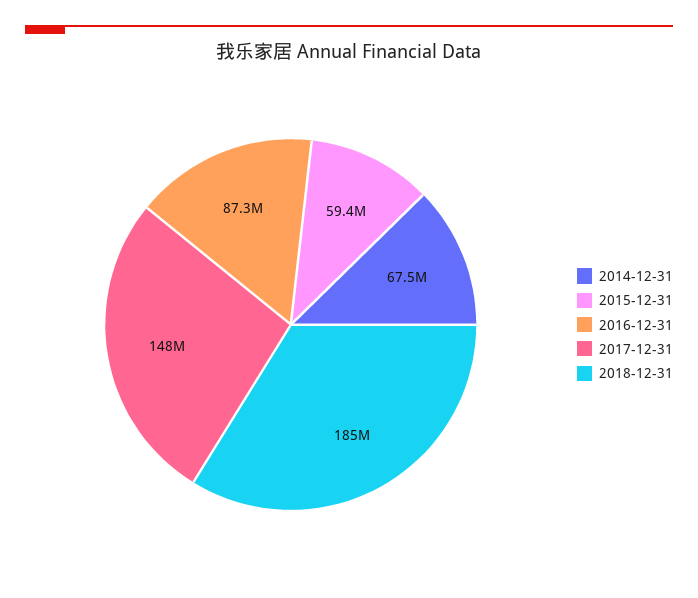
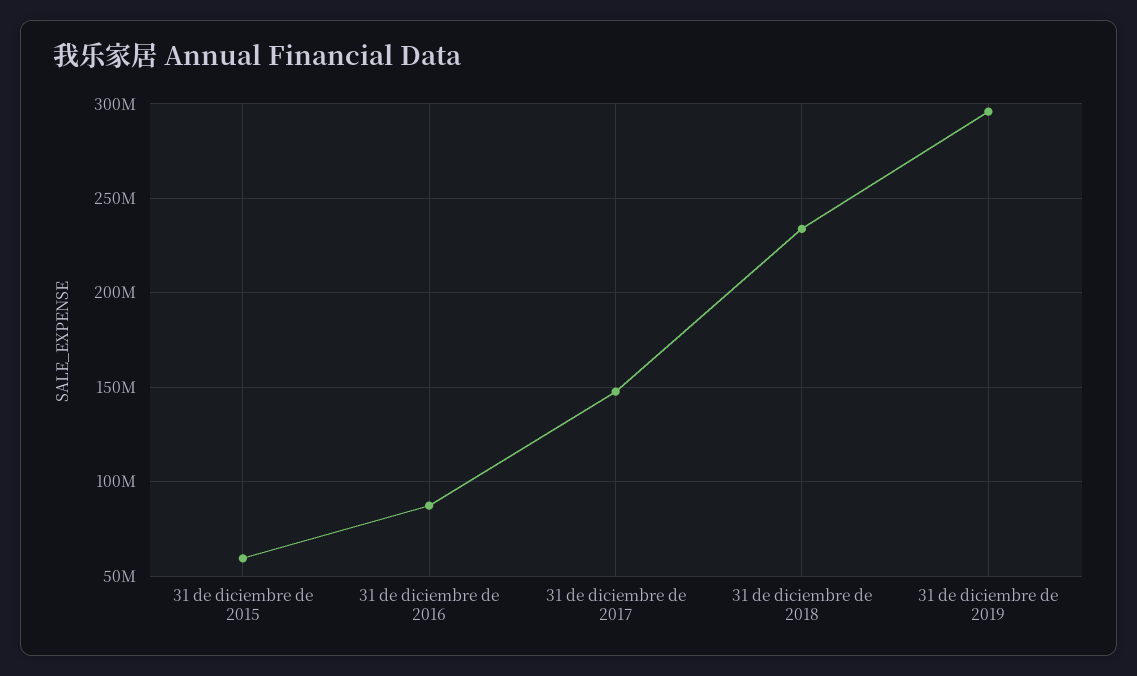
2014-12-31: 67500000 -> none
2018-12-31: 185000000 -> 235000000
31 de diciembre de 2019: none -> 295000000

